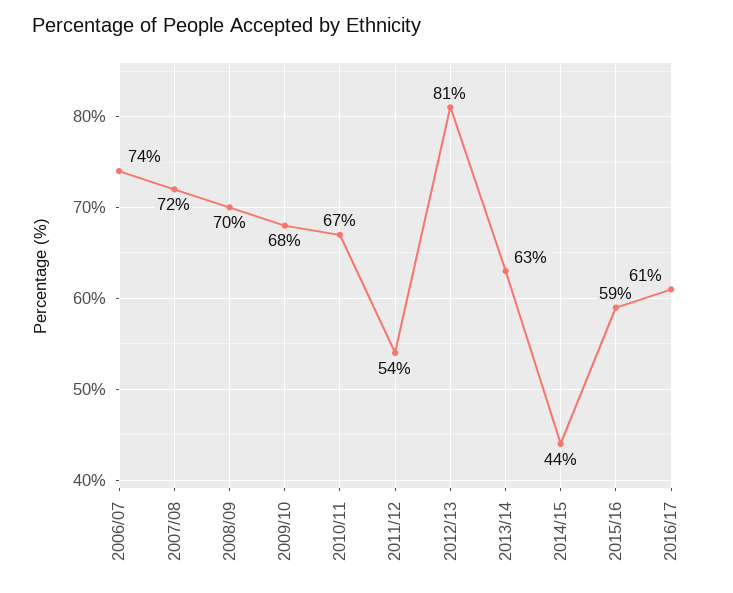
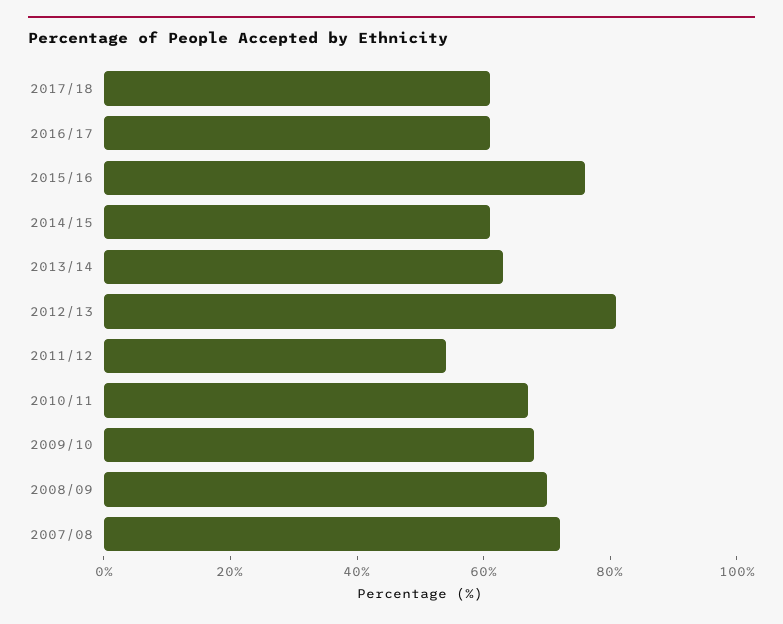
2006/07: 74 -> none
2014/15: 44 -> 60
2015/16: 59 -> 75
2017/18: none -> 60

